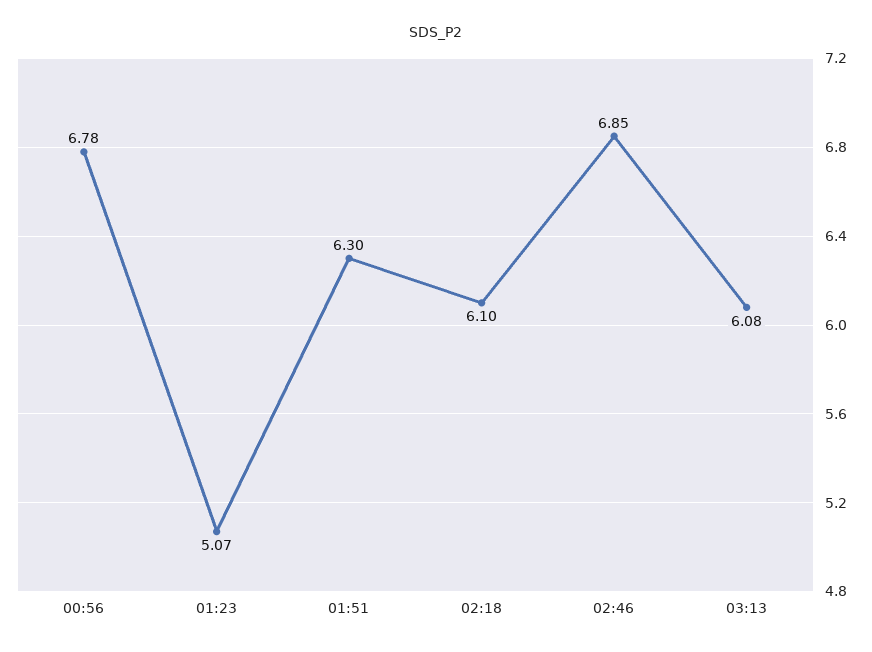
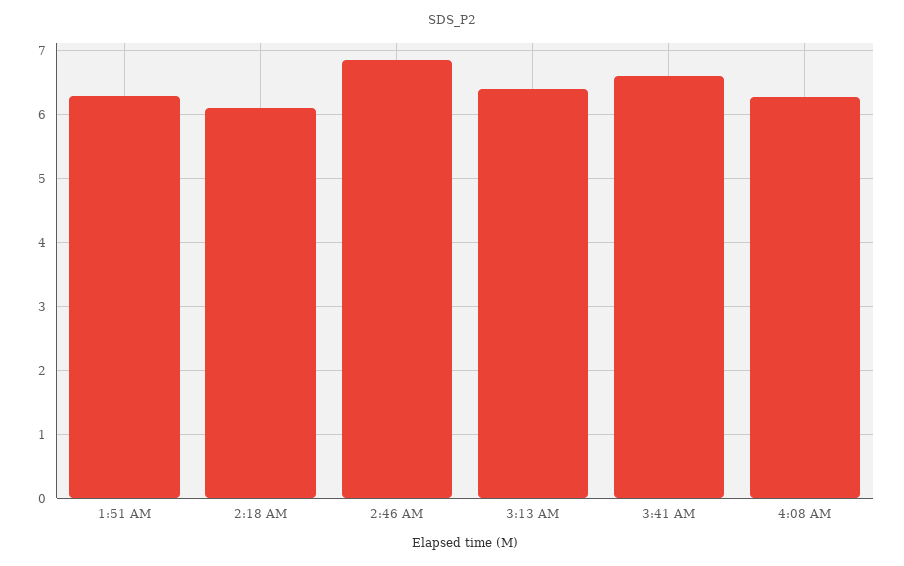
00:56: 6.78 -> none
01:23: 5.07 -> none
03:13: 6.08 -> 6.4
3:41 AM: none -> 6.6
4:08 AM: none -> 6.3

